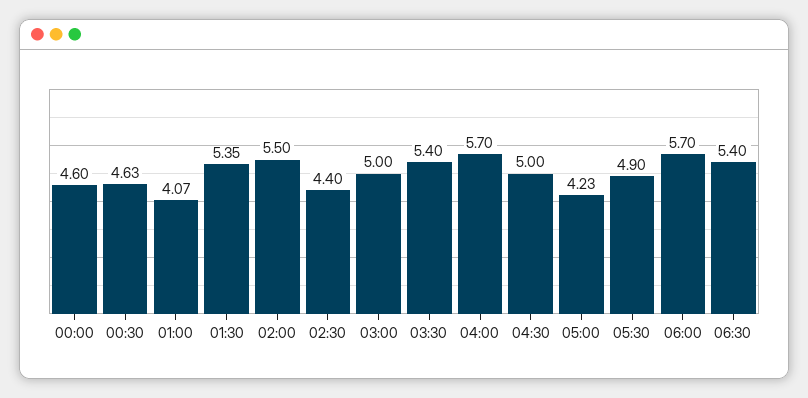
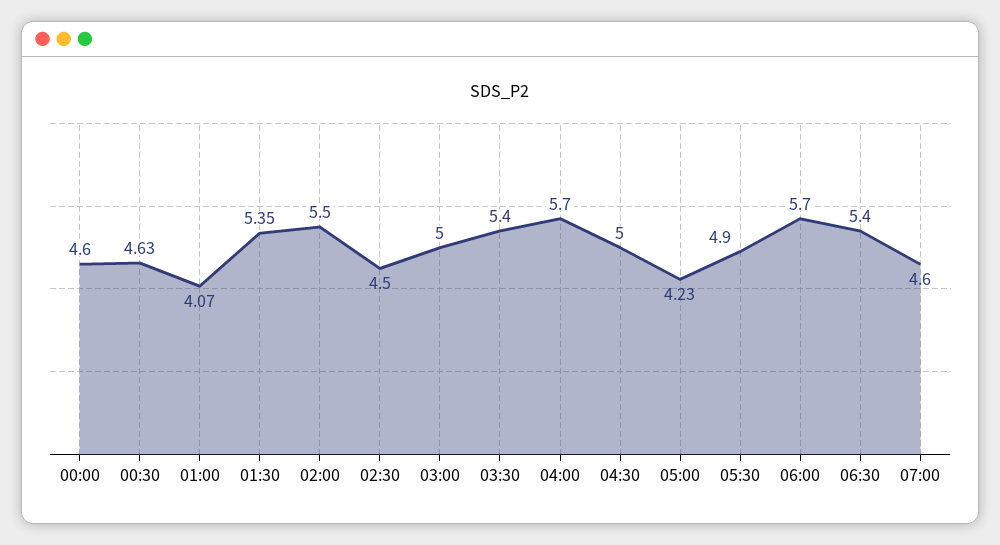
02:30: 4.4 -> 4.5
07:00: none -> 4.6

